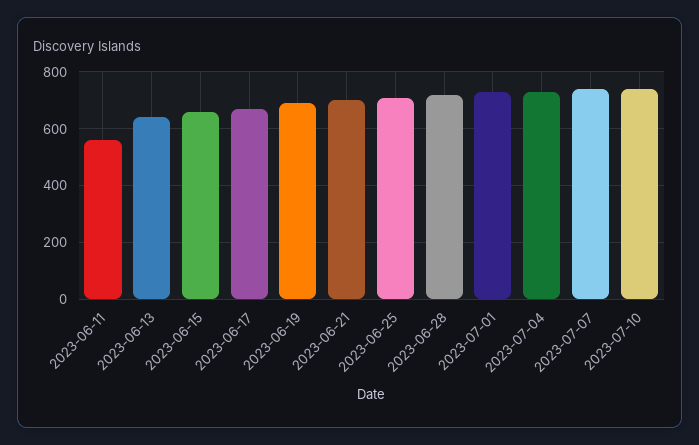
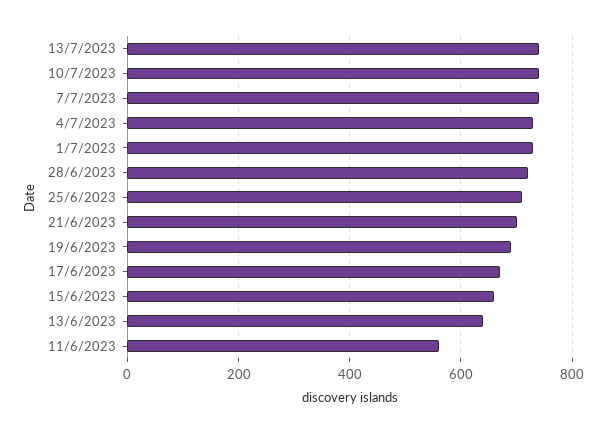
13/7/2023: none -> 740

